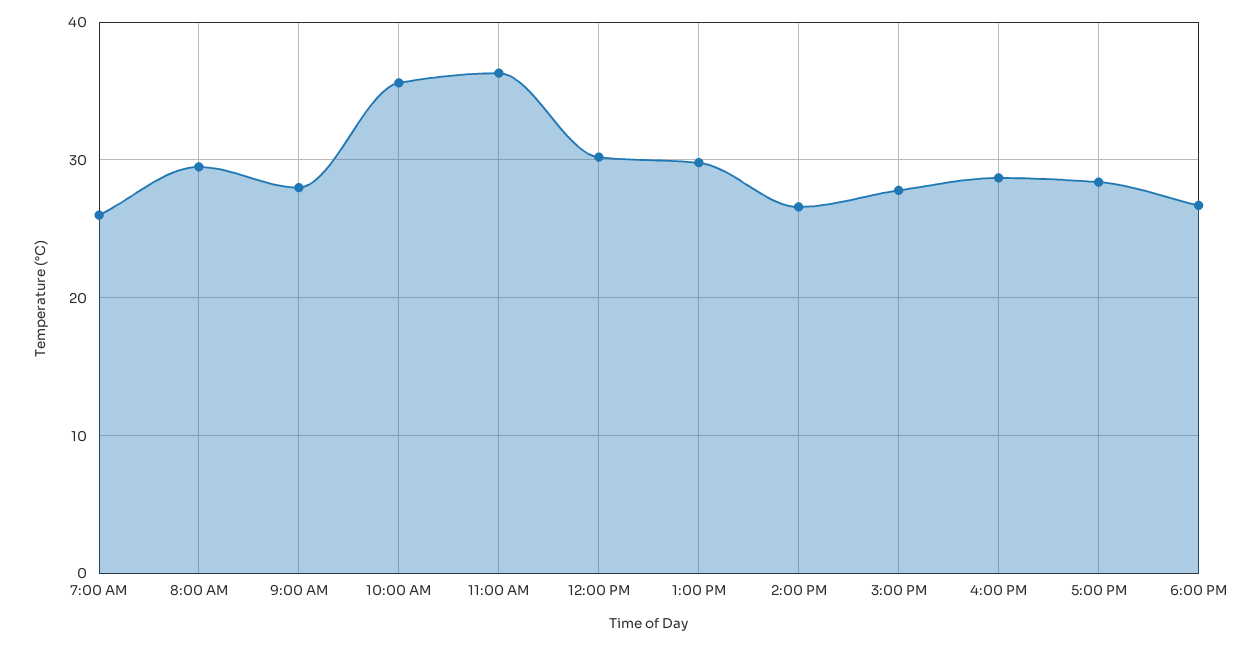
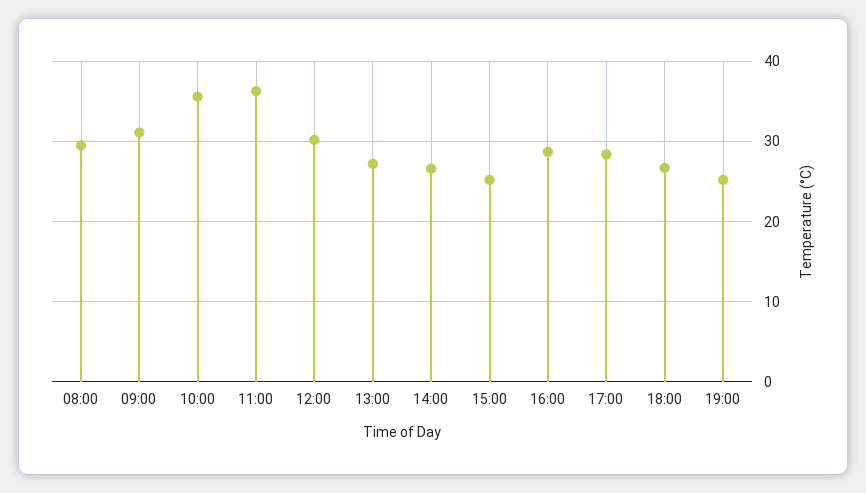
7:00 AM: 26 -> none
9:00 AM: 28 -> 31
1:00 PM: 30 -> 27
3:00 PM: 28 -> 25
19:00: none -> 25

